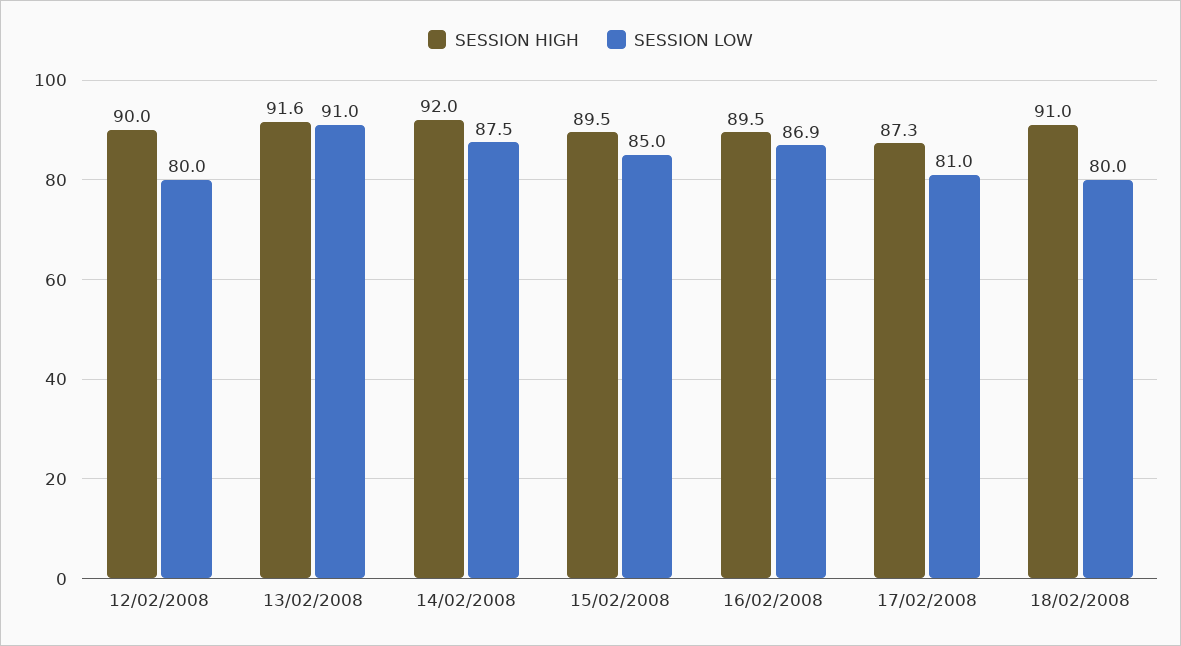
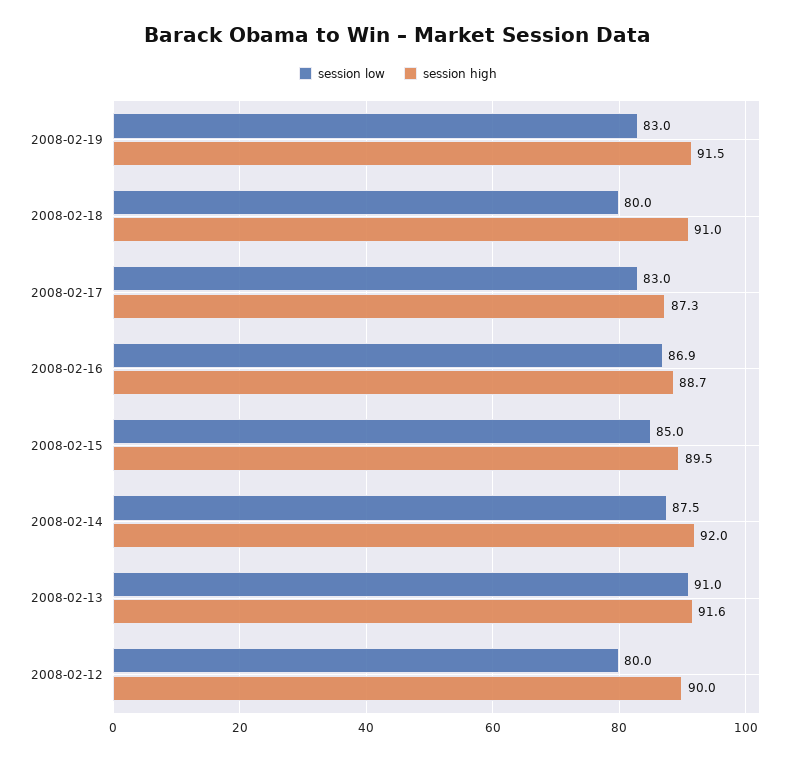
SESSION HIGH, 16/02/2008: 89.5 -> 88.7
SESSION LOW, 17/02/2008: 81 -> 83
SESSION LOW, 2008-02-19: none -> 83
SESSION HIGH, 2008-02-19: none -> 91.5

